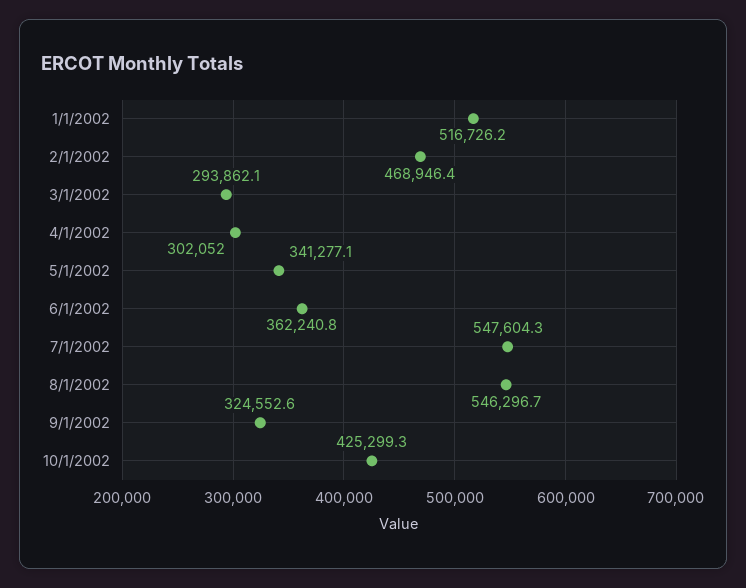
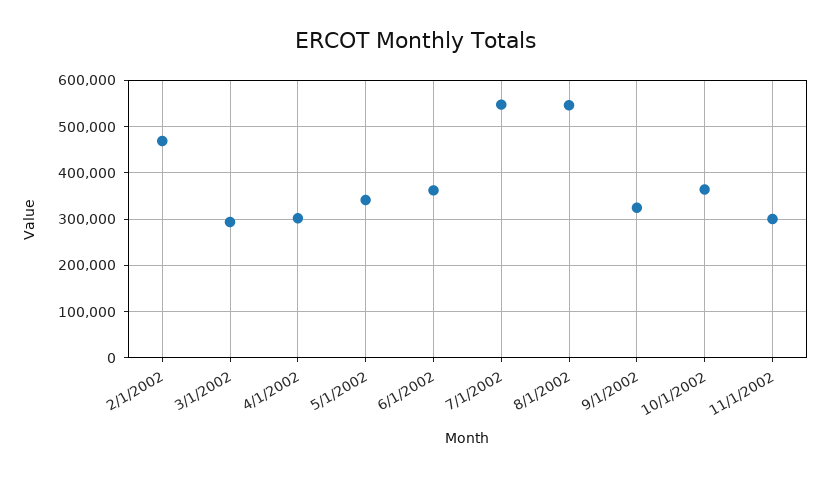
1/1/2002: 516726.2 -> none
10/1/2002: 425299.3 -> 360000
11/1/2002: none -> 300000

